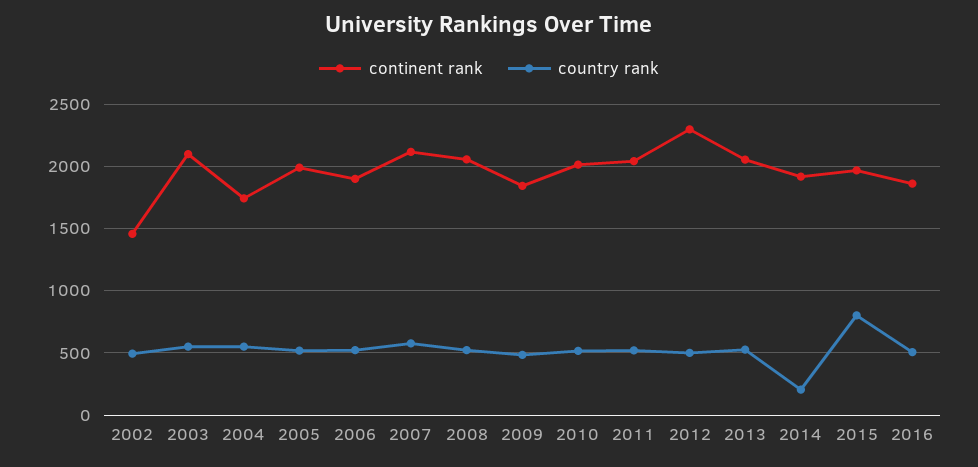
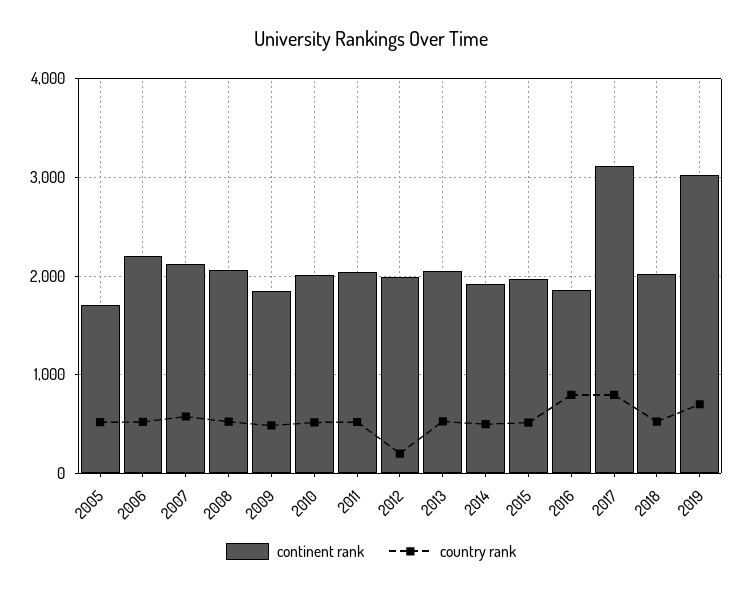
continent rank, 2002: 1450 -> none
country rank, 2002: 500 -> none
continent rank, 2003: 2100 -> none
country rank, 2003: 550 -> none
continent rank, 2004: 1750 -> none
country rank, 2004: 550 -> none
continent rank, 2005: 2000 -> 1700
continent rank, 2006: 1900 -> 2200
continent rank, 2012: 2300 -> 2000
country rank, 2012: 500 -> 200
country rank, 2014: 200 -> 500
country rank, 2015: 800 -> 500
country rank, 2016: 500 -> 800
continent rank, 2017: none -> 3100
country rank, 2017: none -> 800
continent rank, 2018: none -> 2000
country rank, 2018: none -> 500
continent rank, 2019: none -> 3000
country rank, 2019: none -> 700

